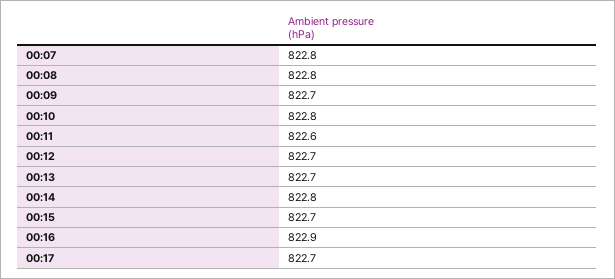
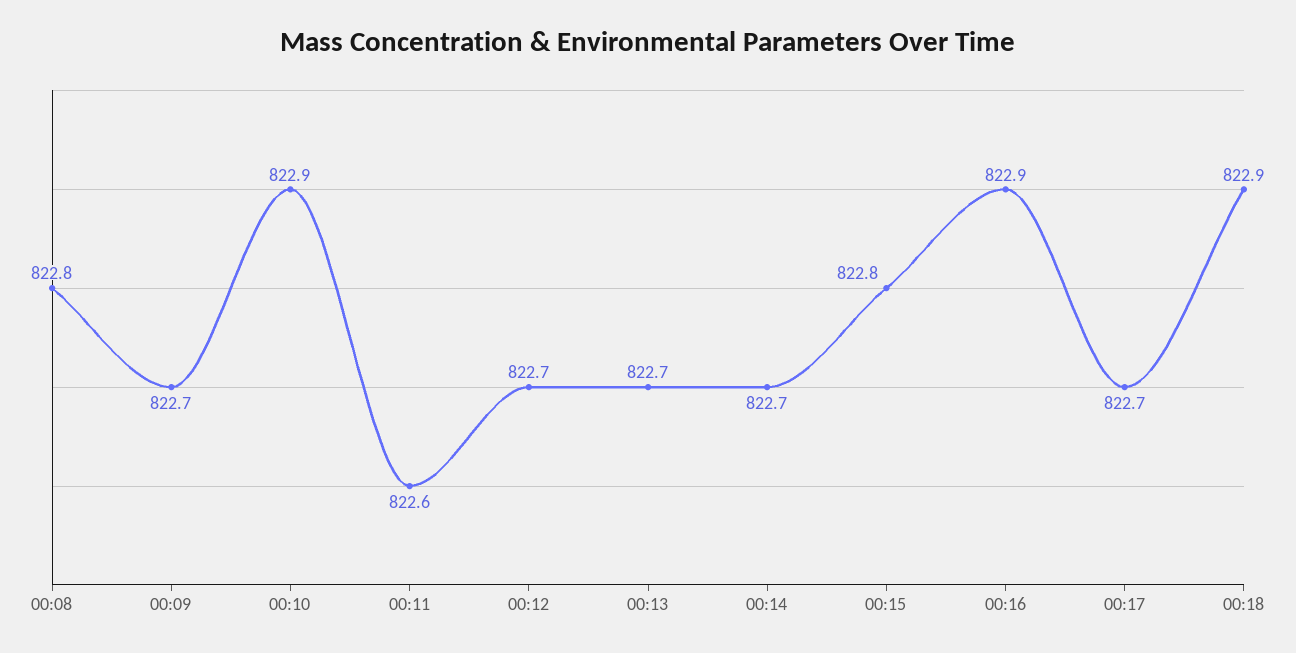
00:07: 822.8 -> none
00:10: 822.8 -> 822.9
00:14: 822.8 -> 822.7
00:15: 822.7 -> 822.8
00:18: none -> 822.9

